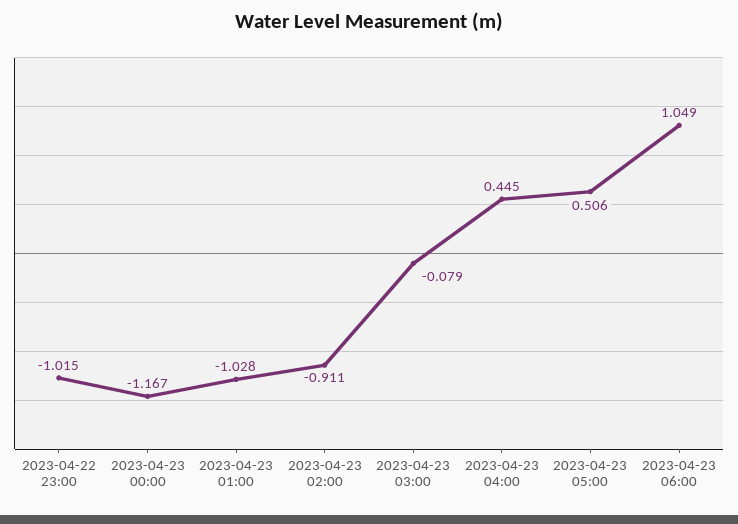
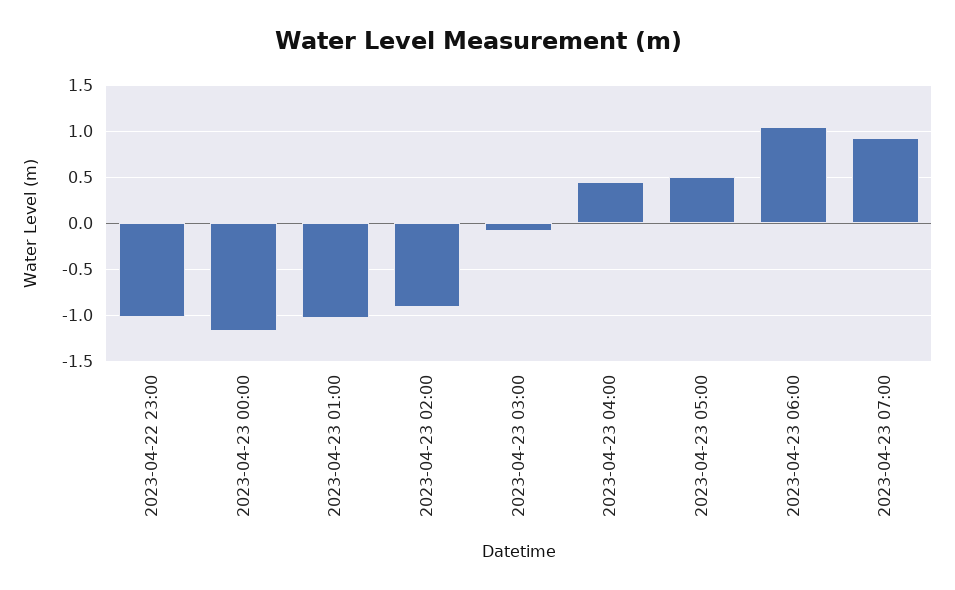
2023-04-23 07:00: none -> 0.9

